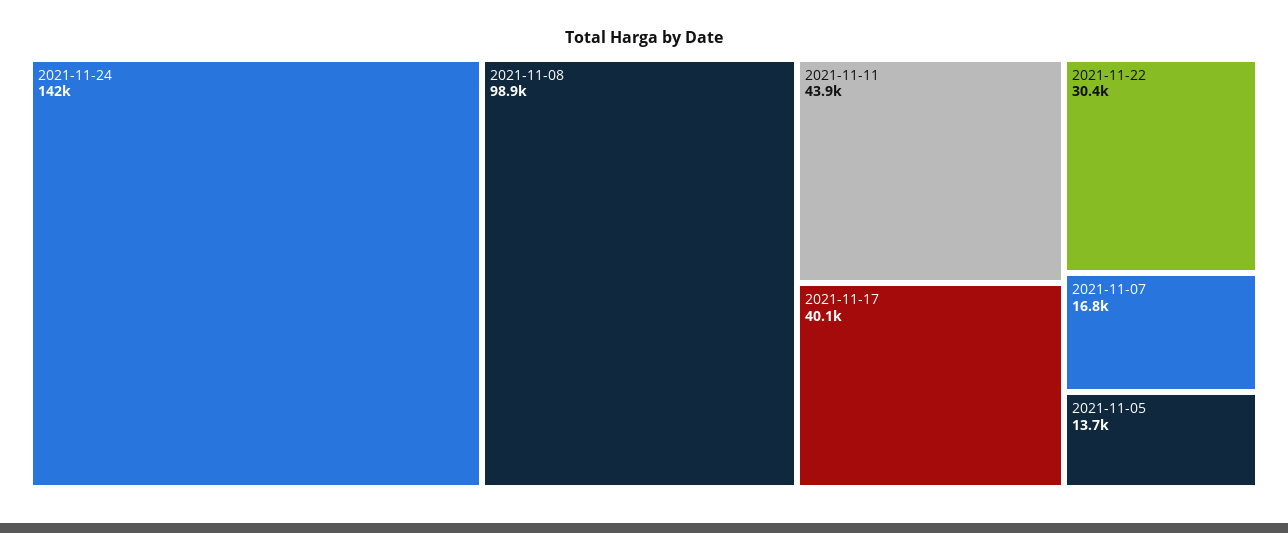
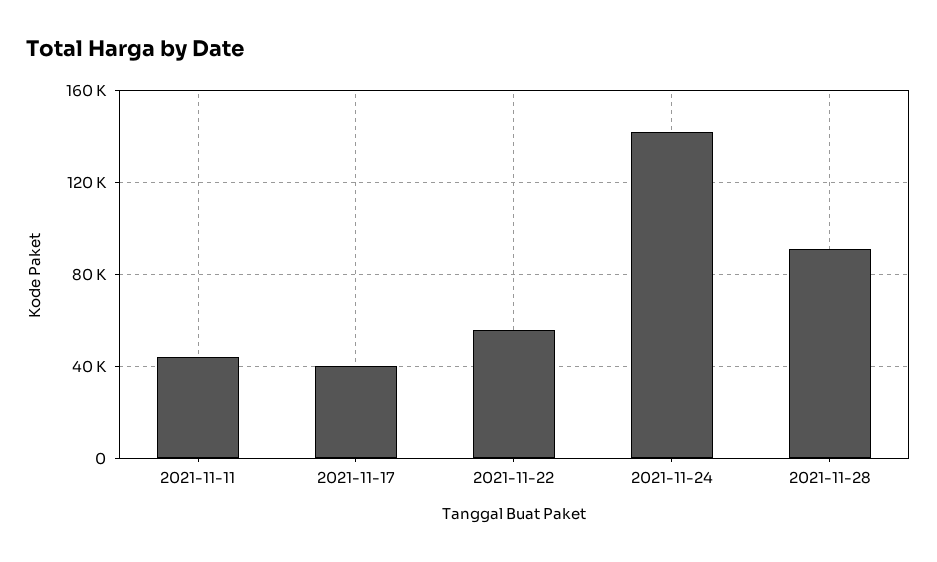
2021-11-08: 98900 -> none
2021-11-22: 30400 -> 55000
2021-11-07: 16800 -> none
2021-11-05: 13700 -> none
2021-11-28: none -> 90000

